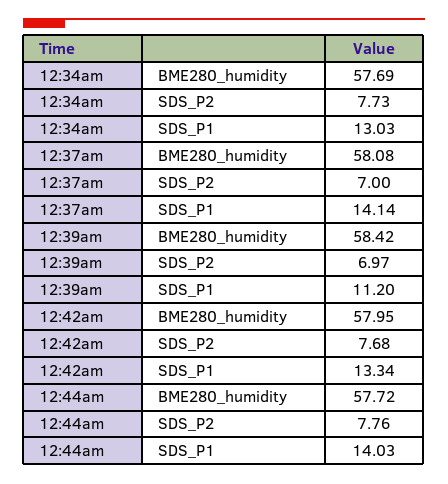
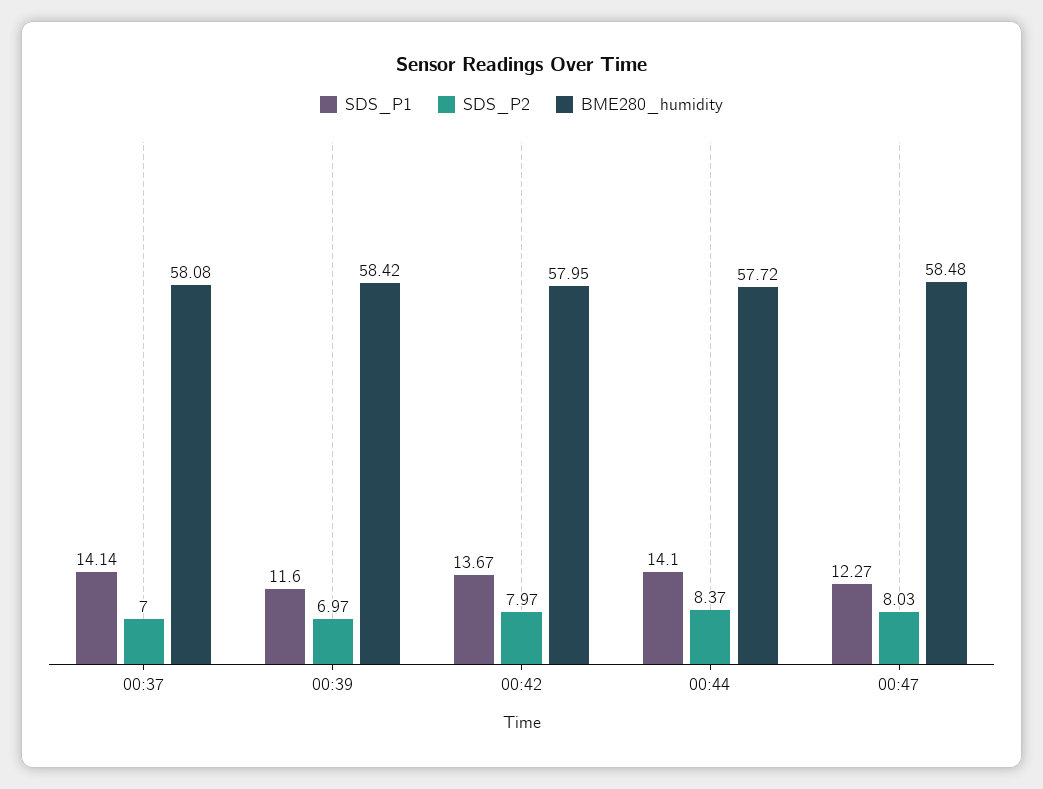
BME280_humidity, 12:34am: 57.69 -> none
SDS_P2, 12:34am: 7.73 -> none
SDS_P1, 12:34am: 13.03 -> none
SDS_P1, 12:39am: 11.2 -> 11.6
SDS_P2, 12:42am: 7.68 -> 7.97
SDS_P1, 12:42am: 13.34 -> 13.67
SDS_P2, 12:44am: 7.76 -> 8.37
SDS_P1, 12:44am: 14.03 -> 14.1
SDS_P1, 00:47: none -> 12.27
SDS_P2, 00:47: none -> 8.03
BME280_humidity, 00:47: none -> 58.48

